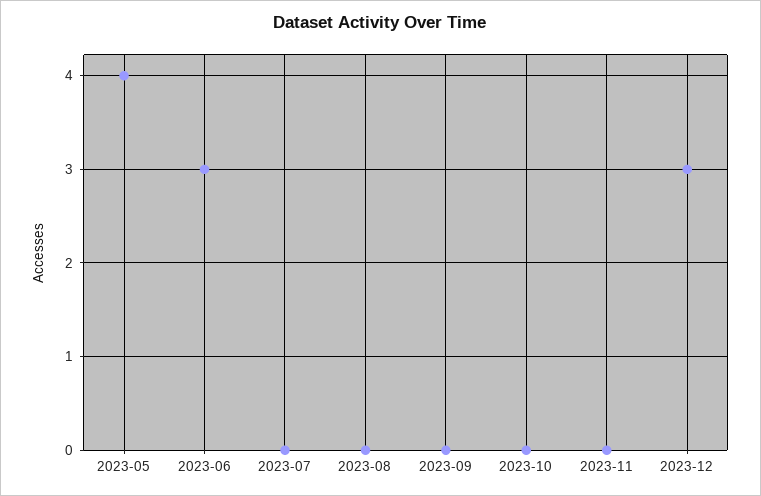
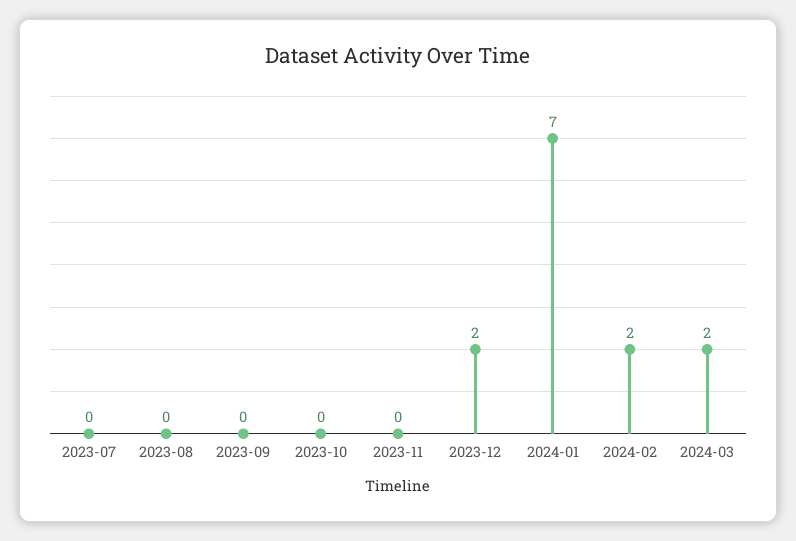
2023-05: 4 -> none
2023-06: 3 -> none
2023-12: 3 -> 2
2024-01: none -> 7
2024-02: none -> 2
2024-03: none -> 2

